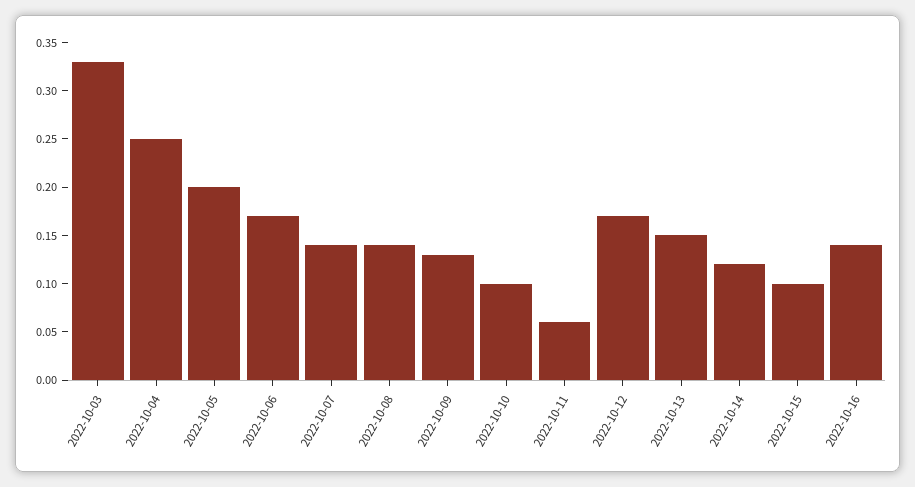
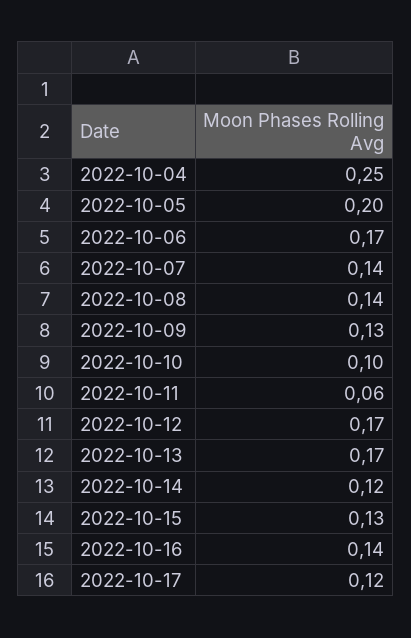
2022-10-03: 0.33 -> none
2022-10-13: 0.15 -> 0.17
2022-10-15: 0.1 -> 0.13
2022-10-17: none -> 0.12

